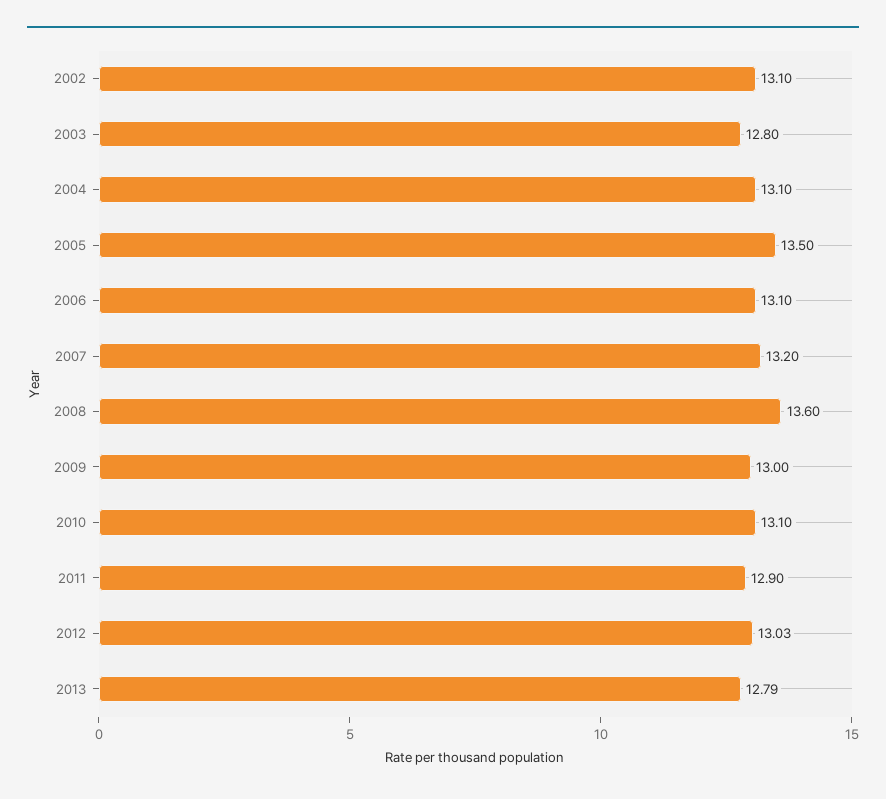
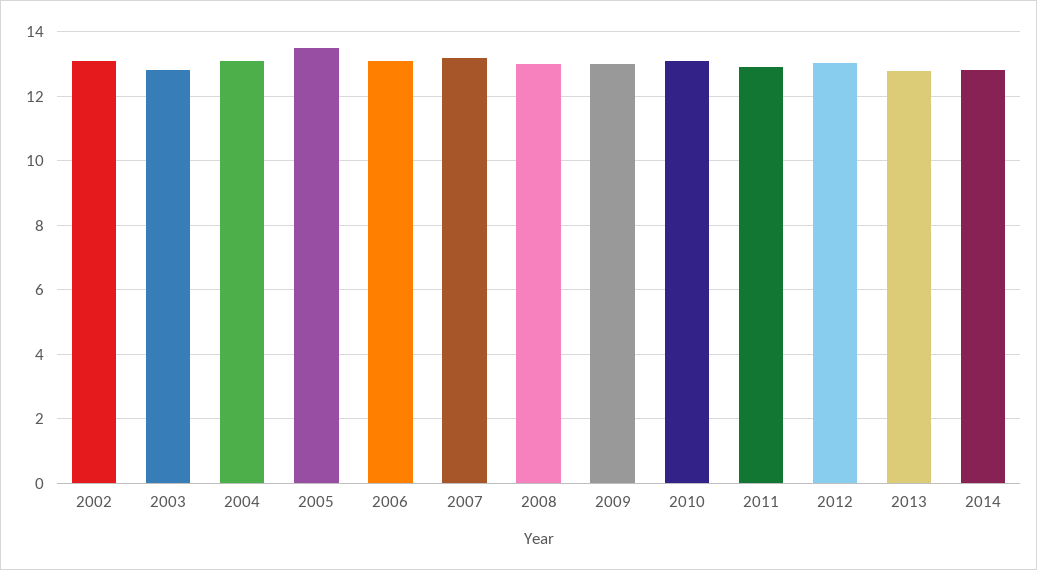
2008: 13.6 -> 13
2014: none -> 12.8

